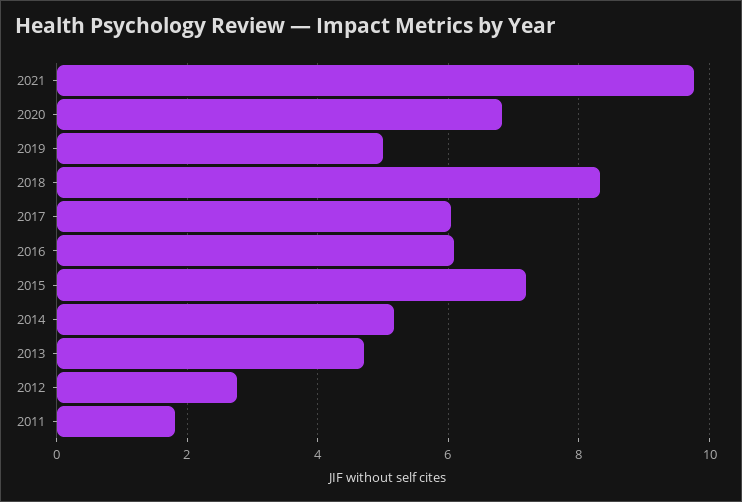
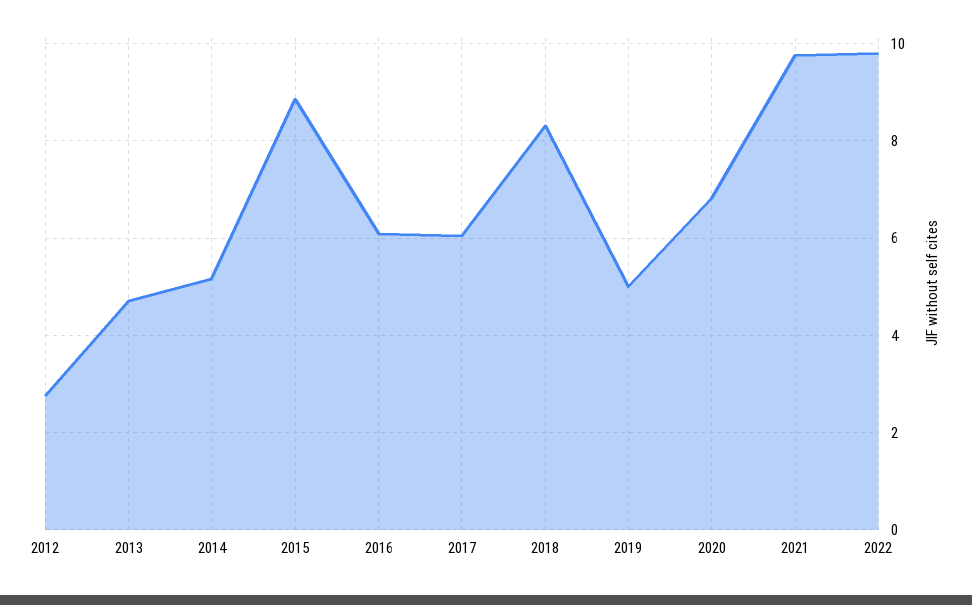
2015: 7.2 -> 8.8
2011: 1.8 -> none
2022: none -> 9.8

